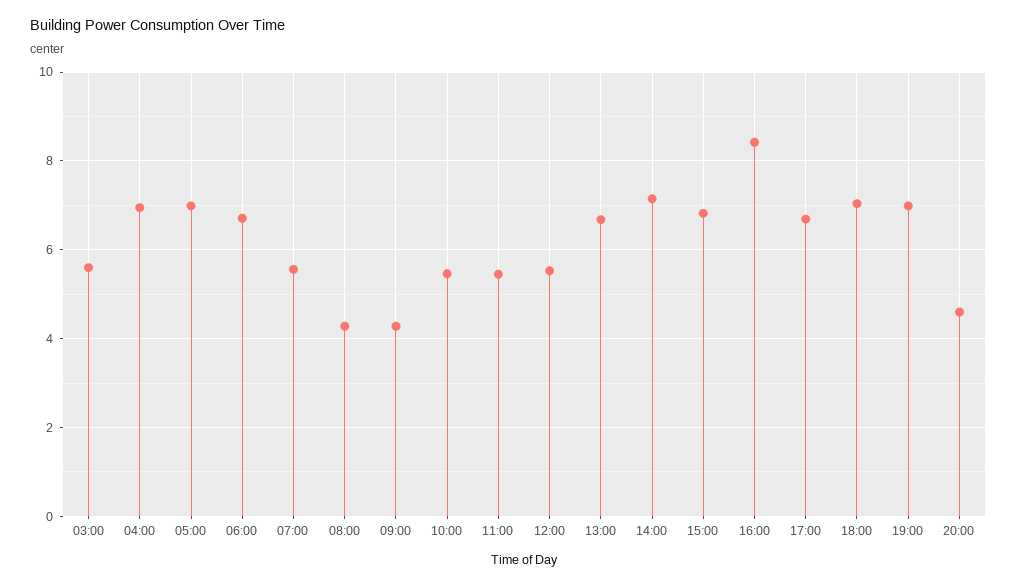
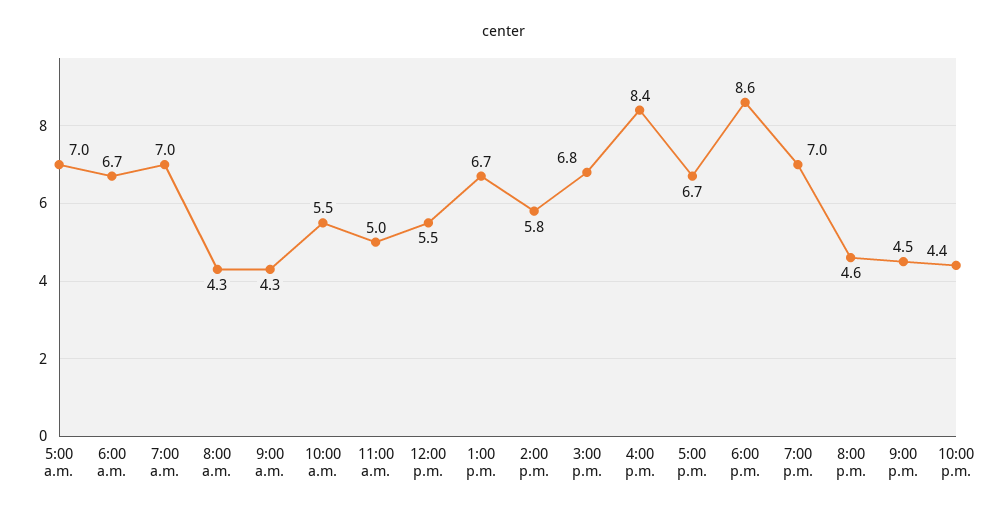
03:00: 5.6 -> none
04:00: 7 -> none
07:00: 5.6 -> 7
11:00: 5.4 -> 5
14:00: 7.2 -> 5.8
18:00: 7 -> 8.6
9:00 p.m.: none -> 4.5
10:00 p.m.: none -> 4.4

